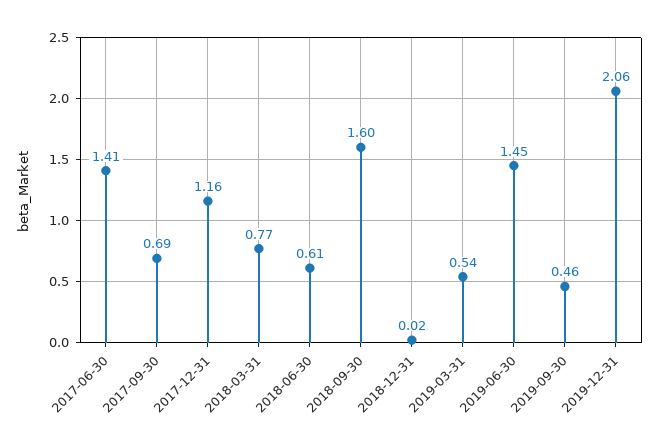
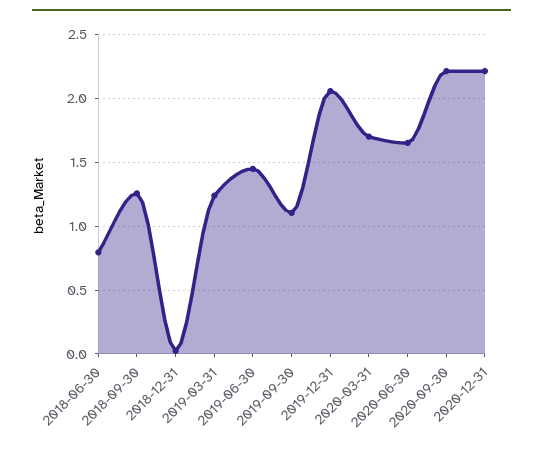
2017-06-30: 1.41 -> none
2017-09-30: 0.69 -> none
2017-12-31: 1.16 -> none
2018-03-31: 0.77 -> none
2018-06-30: 0.61 -> 0.8
2018-09-30: 1.6 -> 1.25
2019-03-31: 0.54 -> 1.25
2019-09-30: 0.46 -> 1.1
2020-03-31: none -> 1.7
2020-06-30: none -> 1.65
2020-09-30: none -> 2.2
2020-12-31: none -> 2.2

